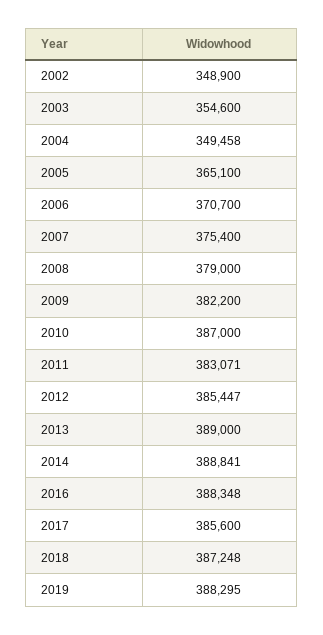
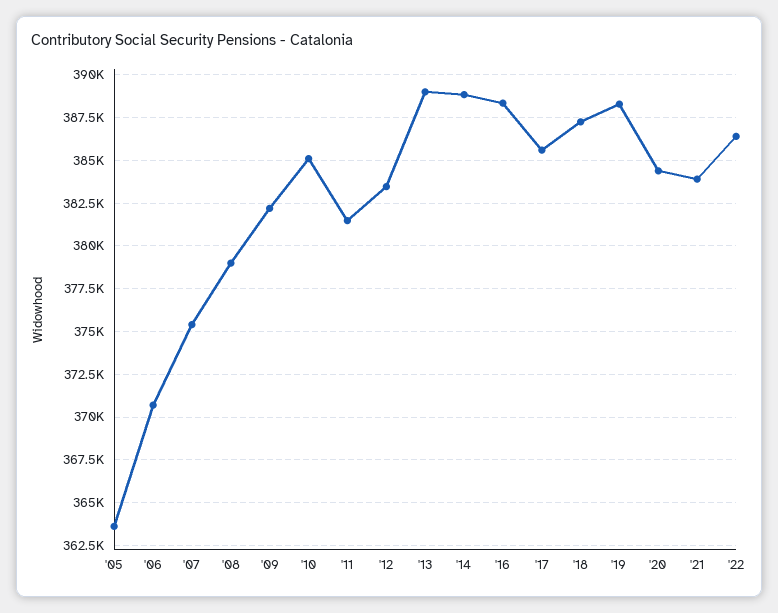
2002: 348900 -> none
2003: 354600 -> none
2004: 349458 -> none
2005: 365100 -> 363500
2010: 387000 -> 385000
2011: 383071 -> 381500
2012: 385447 -> 383500
'20: none -> 384500
'21: none -> 384000
'22: none -> 386500

